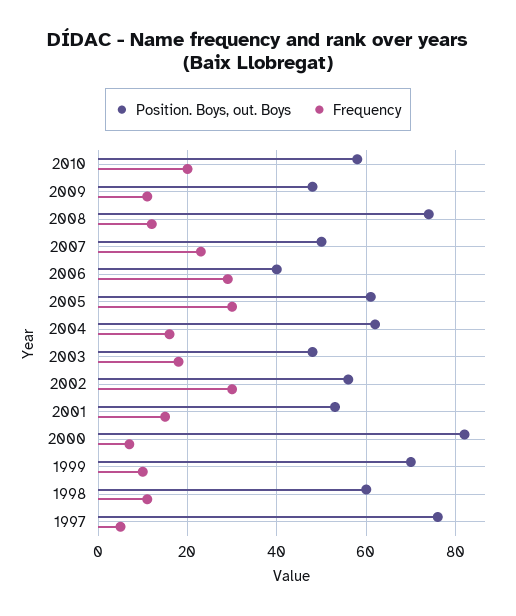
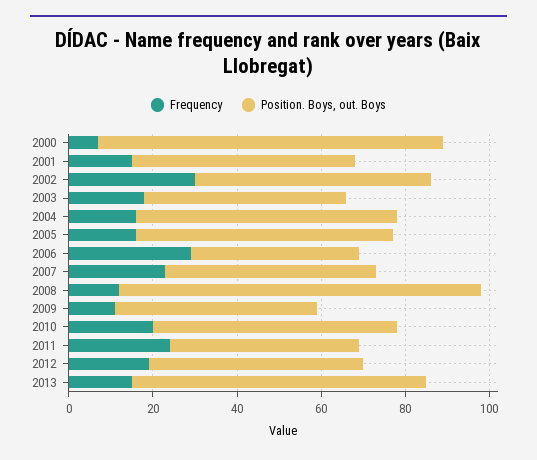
Position. Boys, out. Boys, 2008: 75 -> 85
Frequency, 2005: 30 -> 15
Position. Boys, out. Boys, 1999: 70 -> none
Frequency, 1999: 10 -> none
Position. Boys, out. Boys, 1998: 60 -> none
Frequency, 1998: 10 -> none
Position. Boys, out. Boys, 1997: 75 -> none
Frequency, 1997: 5 -> none
Frequency, 2011: none -> 25
Position. Boys, out. Boys, 2011: none -> 45
Frequency, 2012: none -> 20
Position. Boys, out. Boys, 2012: none -> 50
Frequency, 2013: none -> 15
Position. Boys, out. Boys, 2013: none -> 70

